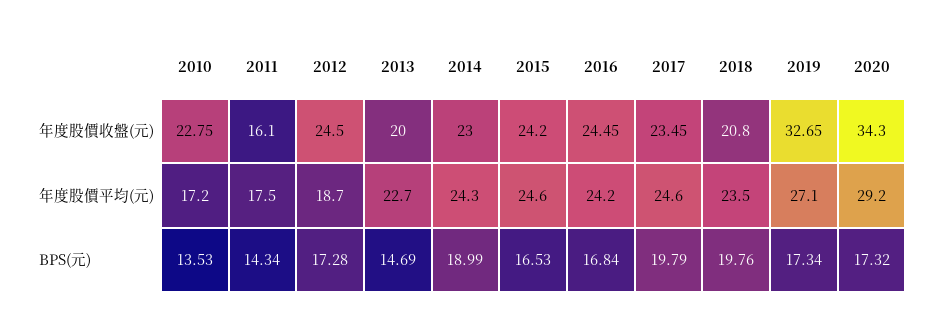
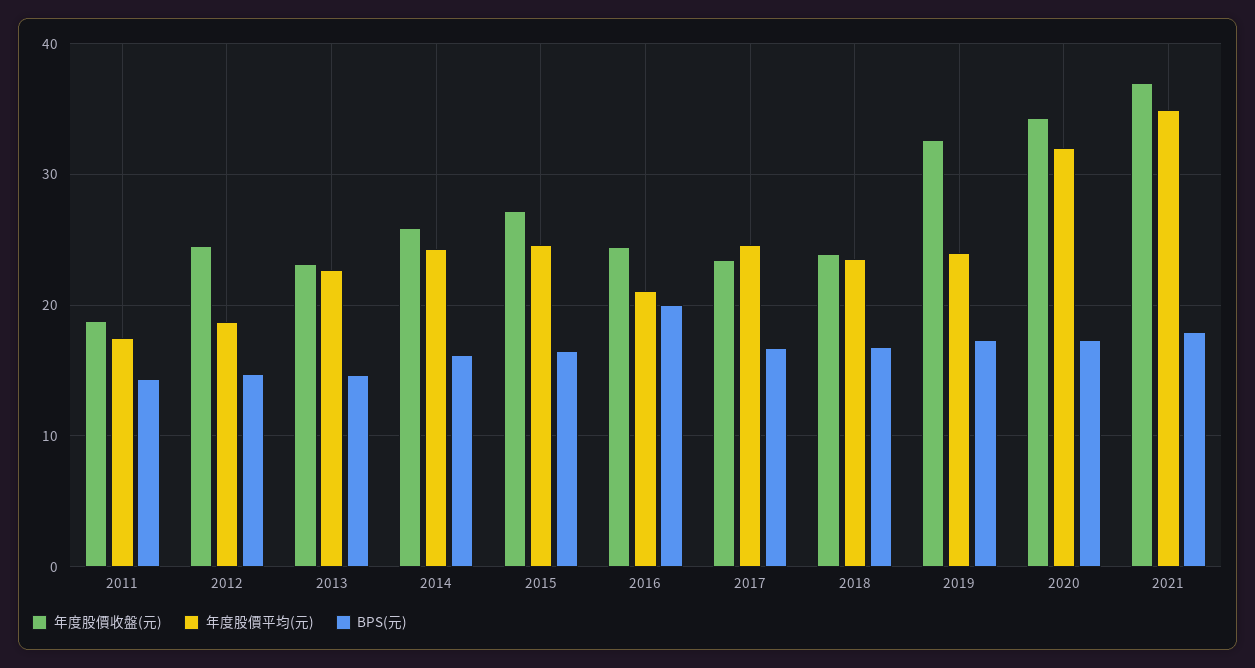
年度股價收盤(元), 2010: 22.75 -> none
年度股價收盤(元), 2011: 16.1 -> 19
年度股價收盤(元), 2013: 20 -> 23
年度股價收盤(元), 2014: 23 -> 26
年度股價收盤(元), 2015: 24.2 -> 27
年度股價收盤(元), 2018: 20.8 -> 24
年度股價平均(元), 2010: 17.2 -> none
年度股價平均(元), 2016: 24.2 -> 21
年度股價平均(元), 2019: 27.1 -> 24
年度股價平均(元), 2020: 29.2 -> 32
BPS(元), 2010: 13.53 -> none
BPS(元), 2012: 17.28 -> 15
BPS(元), 2014: 18.99 -> 16
BPS(元), 2016: 16.84 -> 20
BPS(元), 2017: 19.79 -> 17
BPS(元), 2018: 19.76 -> 17
年度股價收盤(元), 2021: none -> 37
年度股價平均(元), 2021: none -> 35
BPS(元), 2021: none -> 18

